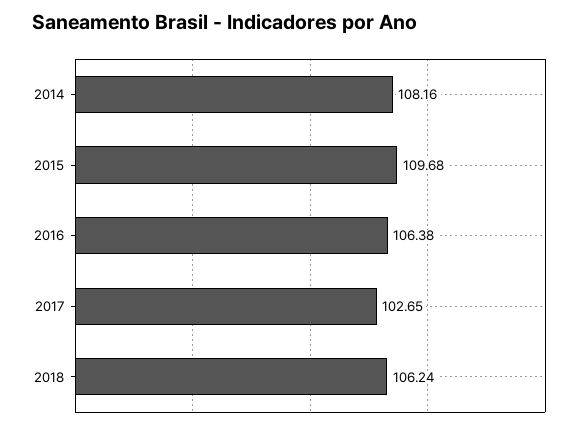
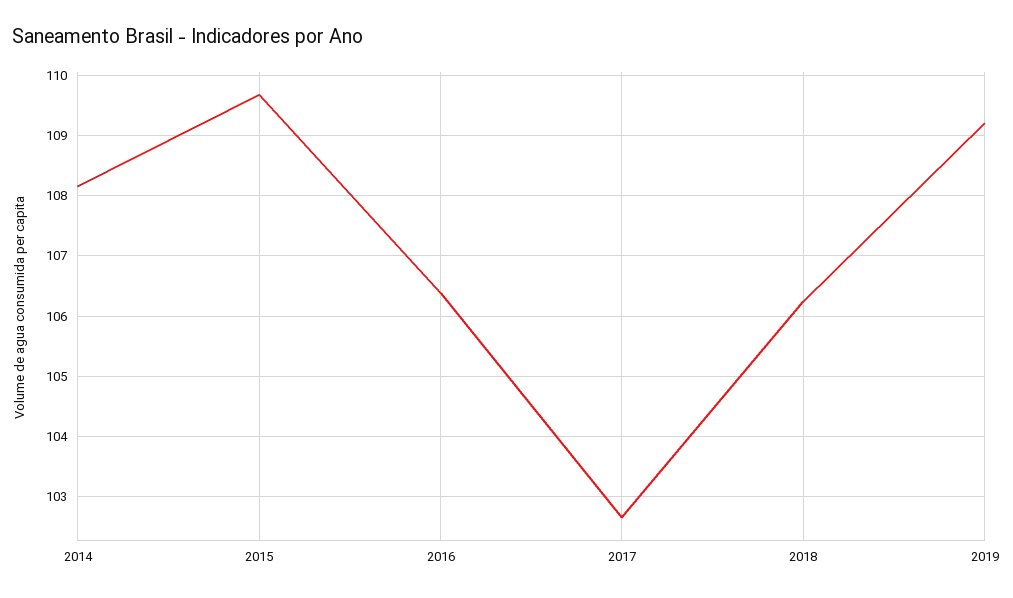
2019: none -> 109.2

